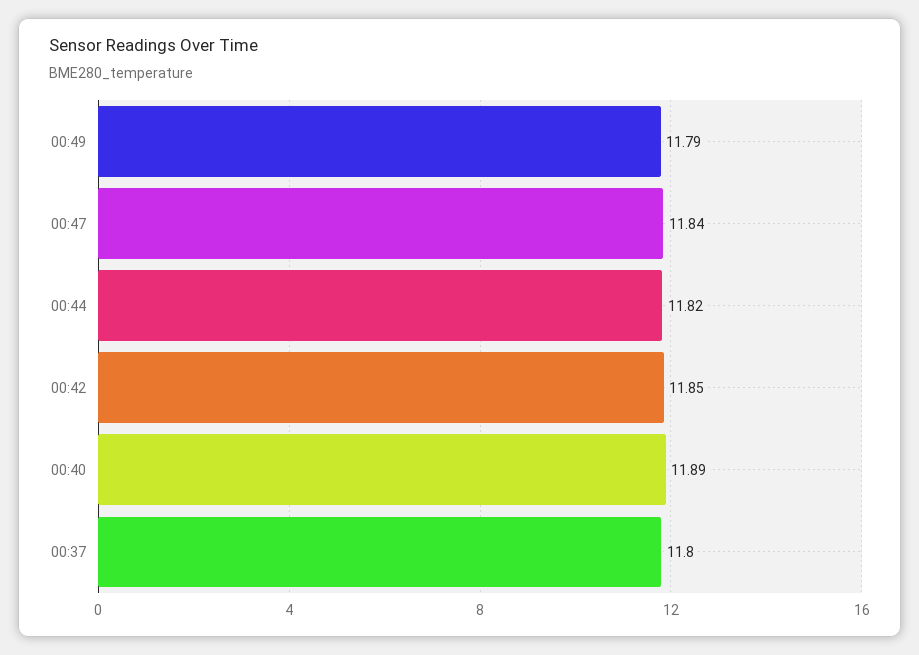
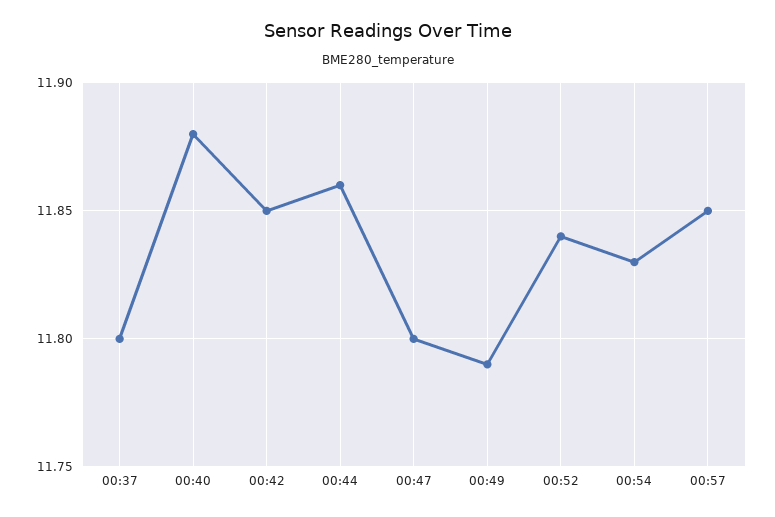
00:47: 11.84 -> 11.8
00:44: 11.82 -> 11.86
00:40: 11.89 -> 11.88
00:52: none -> 11.84
00:54: none -> 11.83
00:57: none -> 11.85

